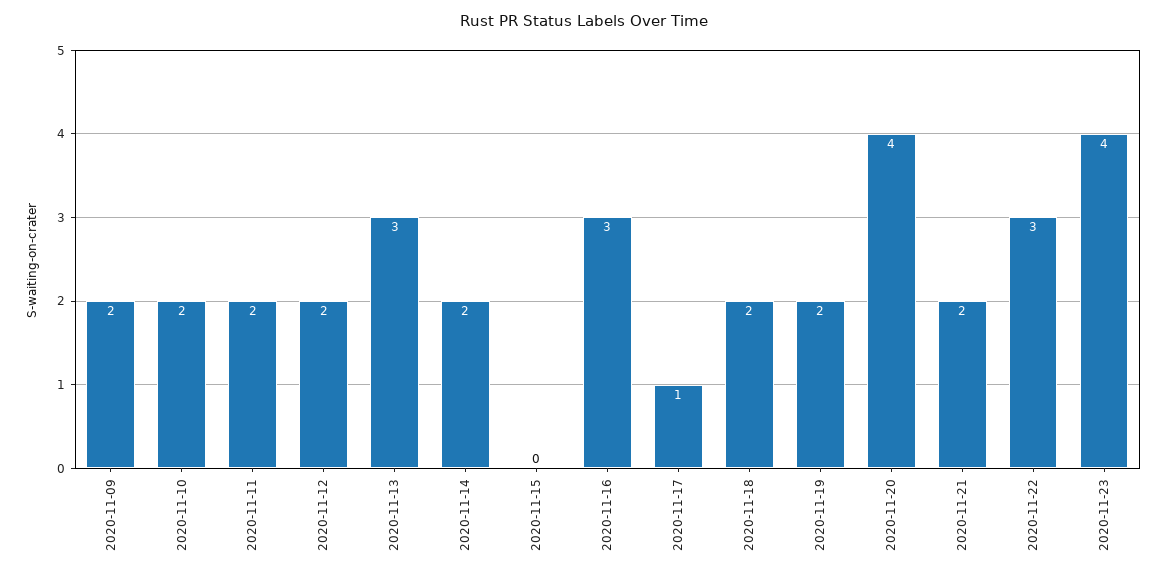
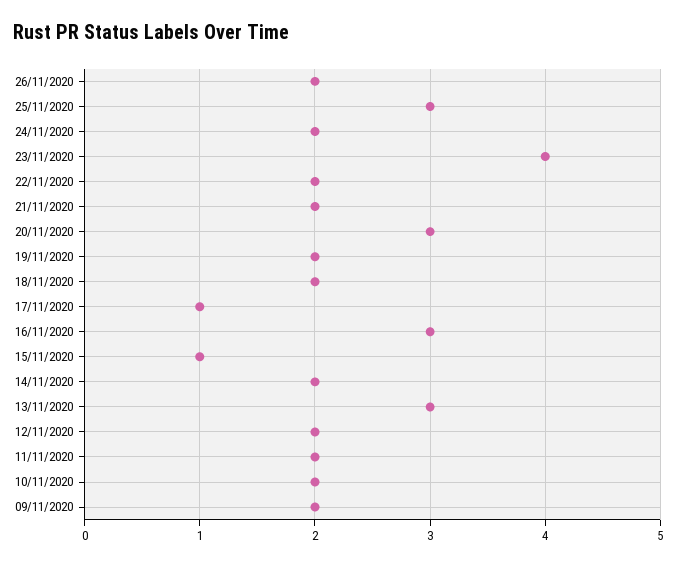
2020-11-15: 0 -> 1
2020-11-20: 4 -> 3
2020-11-22: 3 -> 2
26/11/2020: none -> 2
25/11/2020: none -> 3
24/11/2020: none -> 2

